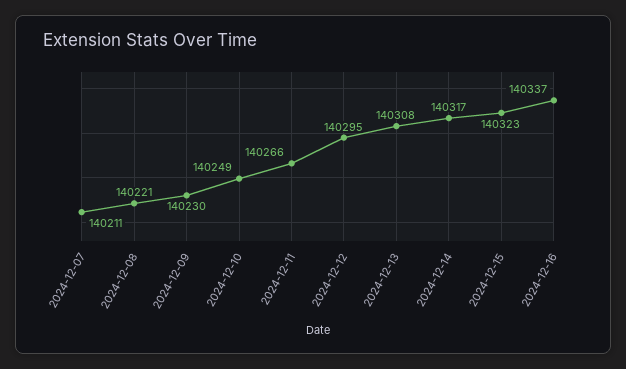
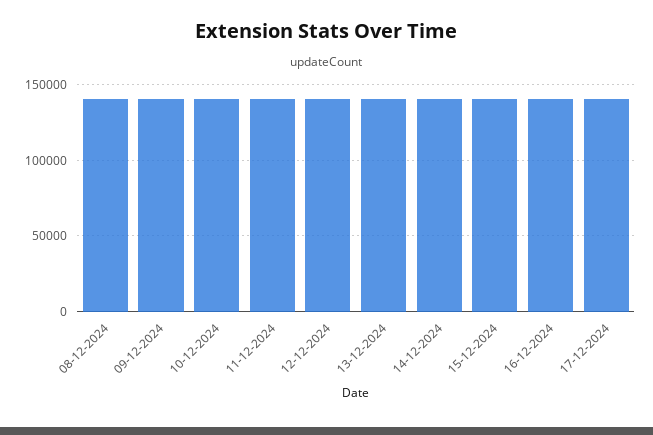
2024-12-07: 140211 -> none
17-12-2024: none -> 140000

